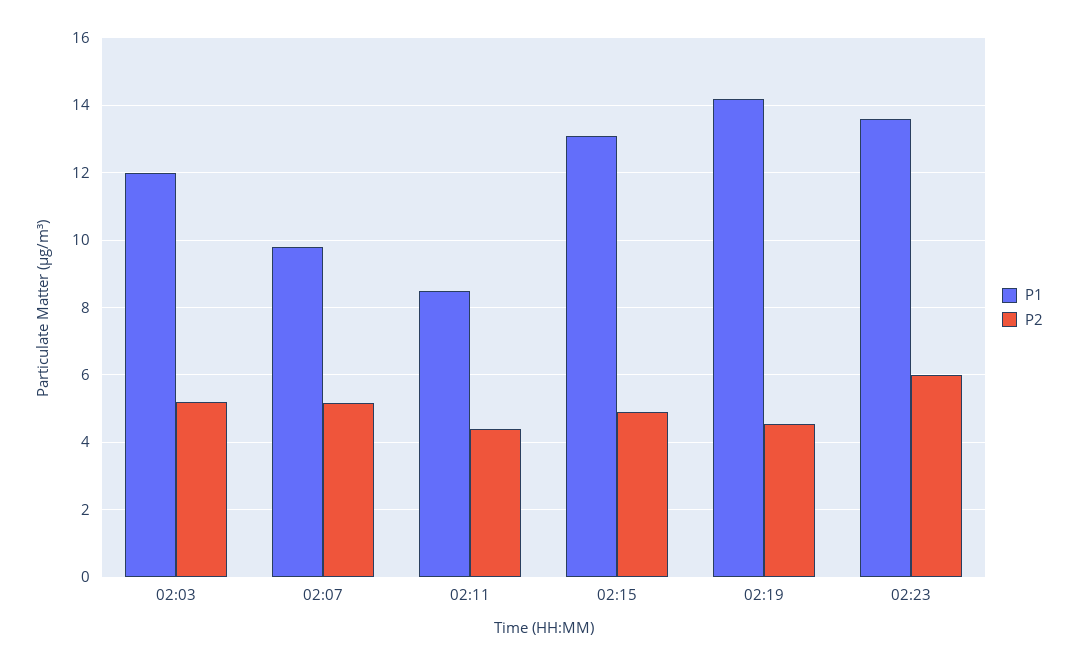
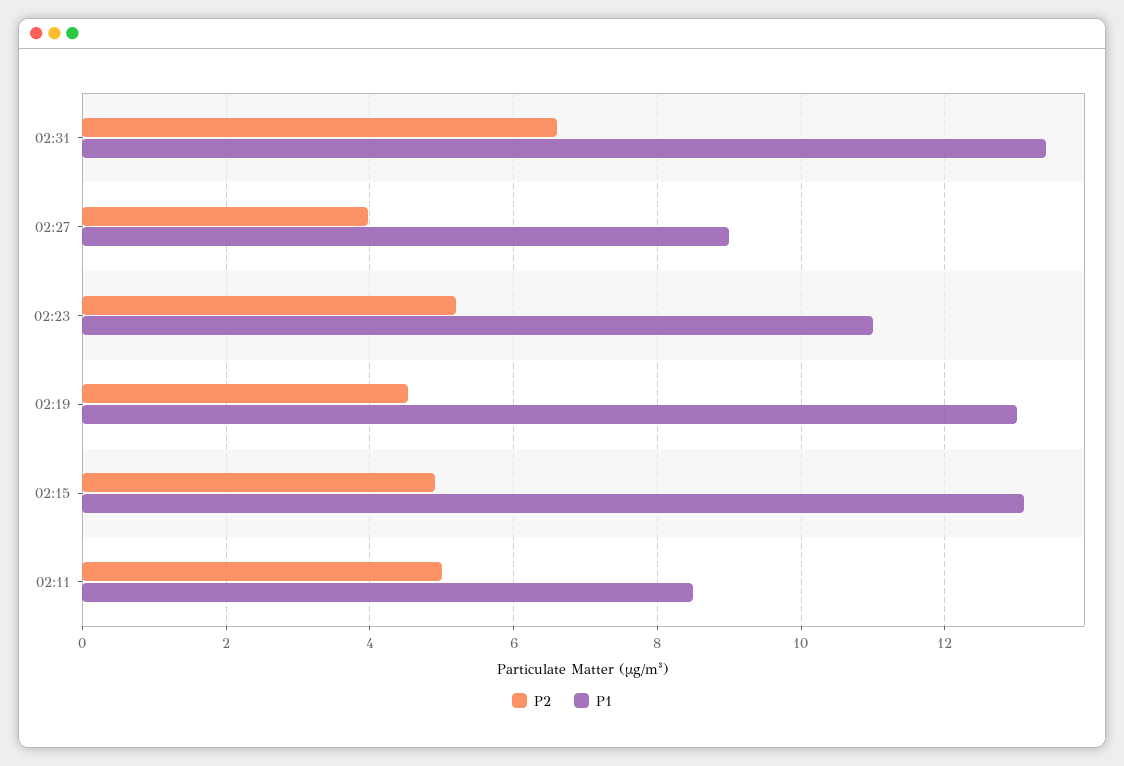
P1, 02:03: 12 -> none
P2, 02:03: 5.2 -> none
P1, 02:07: 9.8 -> none
P2, 02:07: 5.2 -> none
P2, 02:11: 4.4 -> 5
P1, 02:19: 14.2 -> 13
P1, 02:23: 13.6 -> 11
P2, 02:23: 6 -> 5.2
P2, 02:31: none -> 6.6
P1, 02:31: none -> 13.4
P2, 02:27: none -> 4
P1, 02:27: none -> 9

